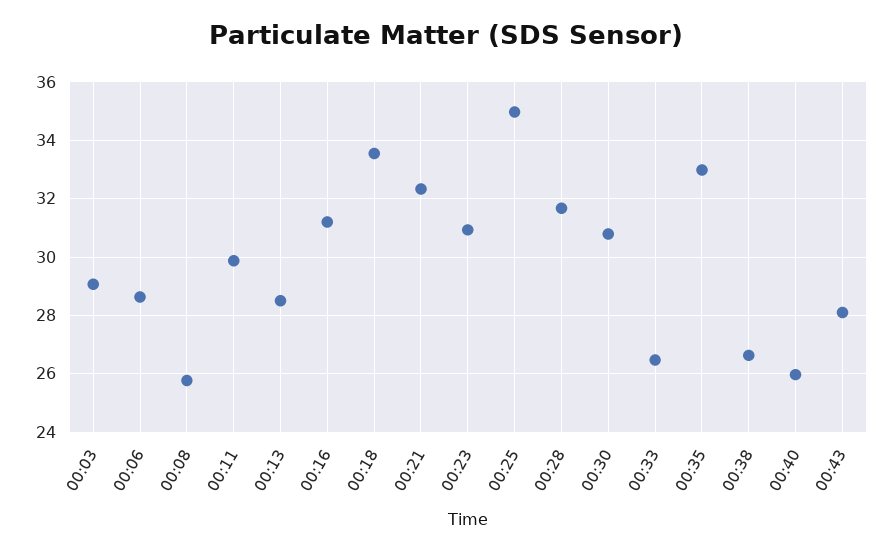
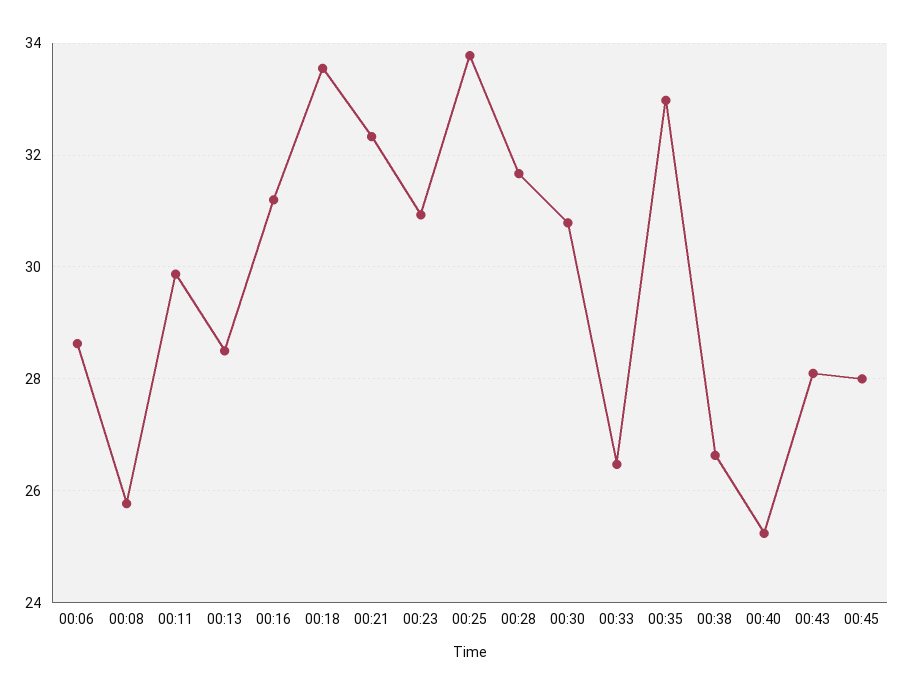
00:03: 29 -> none
00:25: 35 -> 33.8
00:40: 26 -> 25.2
00:45: none -> 28

